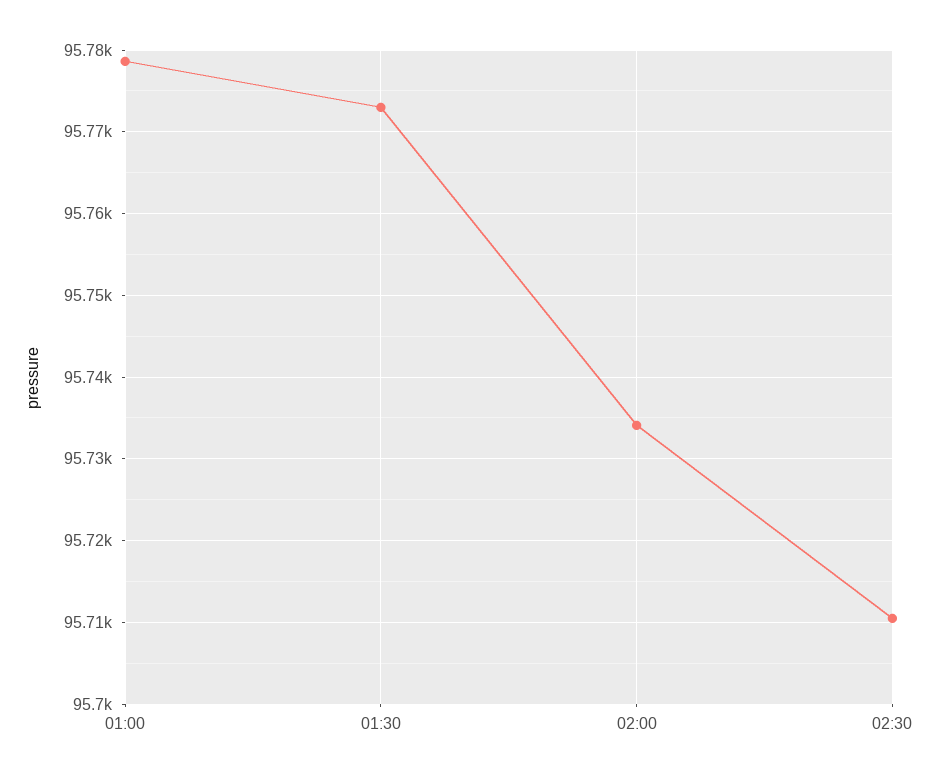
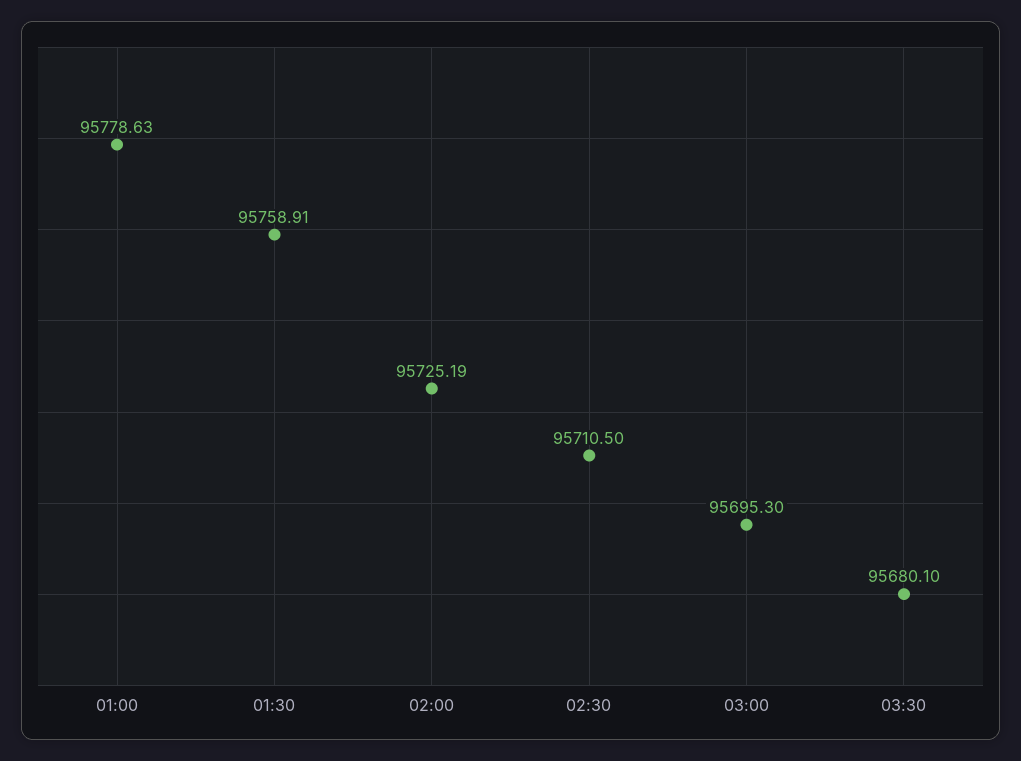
01:30: 95773 -> 95758.91
02:00: 95734 -> 95725.19
03:00: none -> 95695.3
03:30: none -> 95680.1

